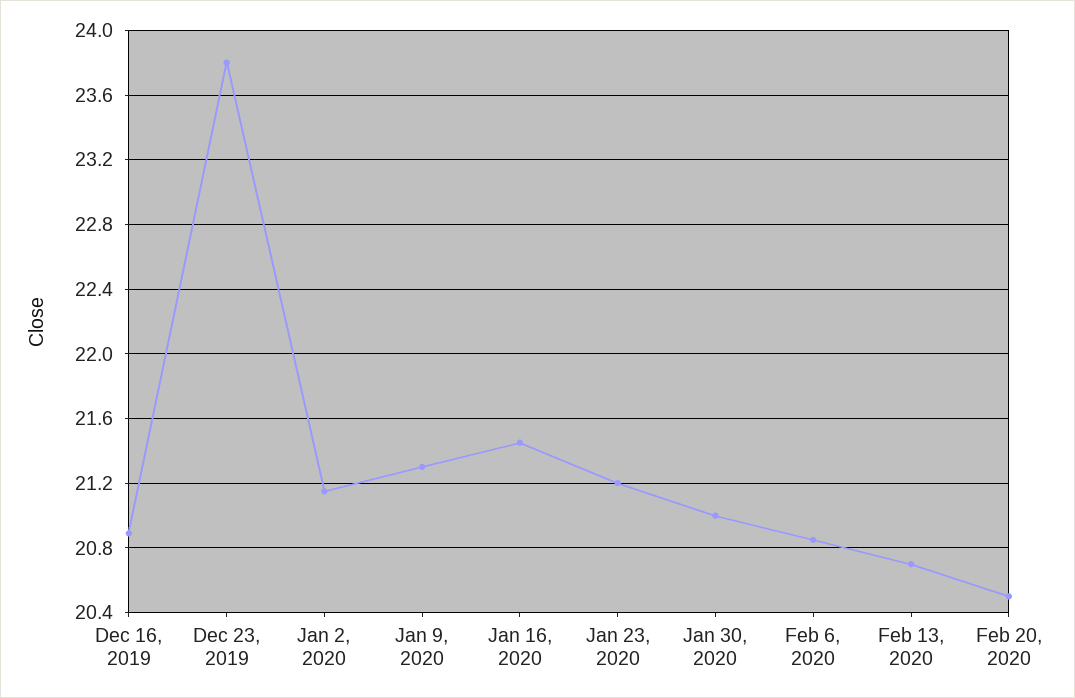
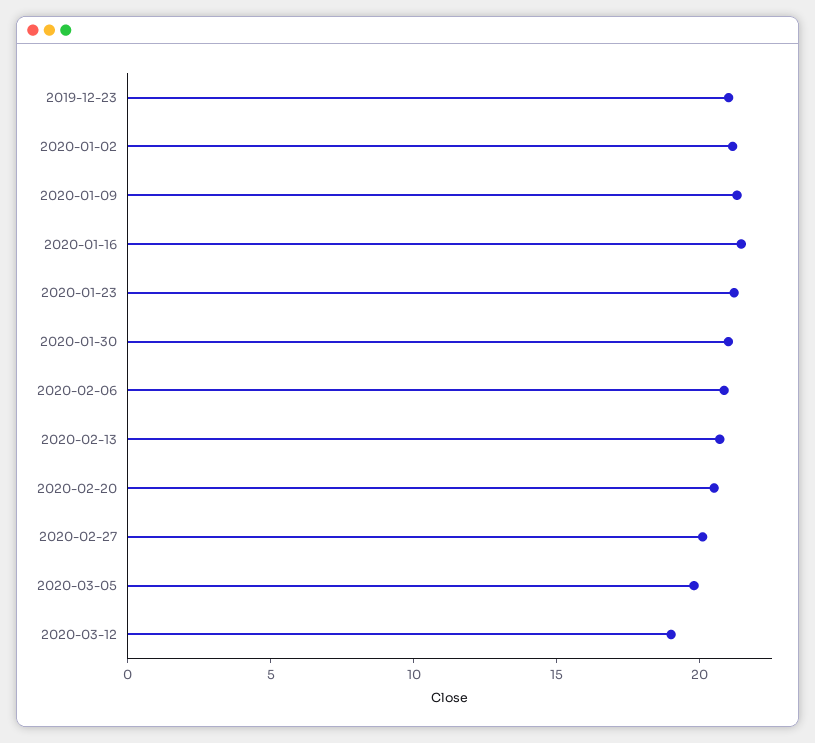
Dec 16, 2019: 20.9 -> none
Dec 23, 2019: 23.8 -> 21
2020-02-27: none -> 20
2020-03-05: none -> 20
2020-03-12: none -> 19

